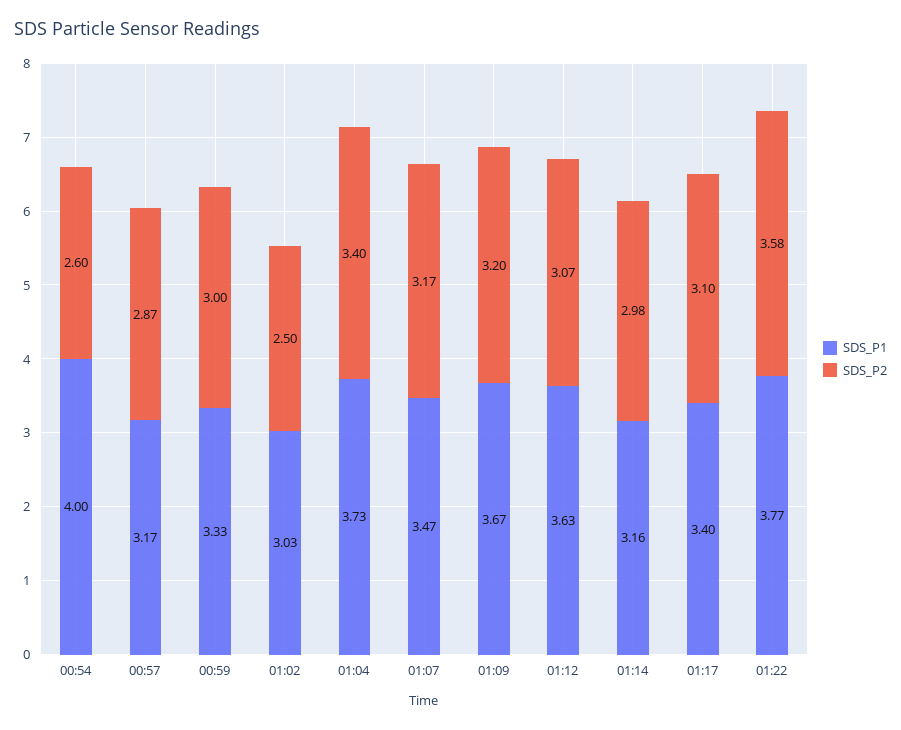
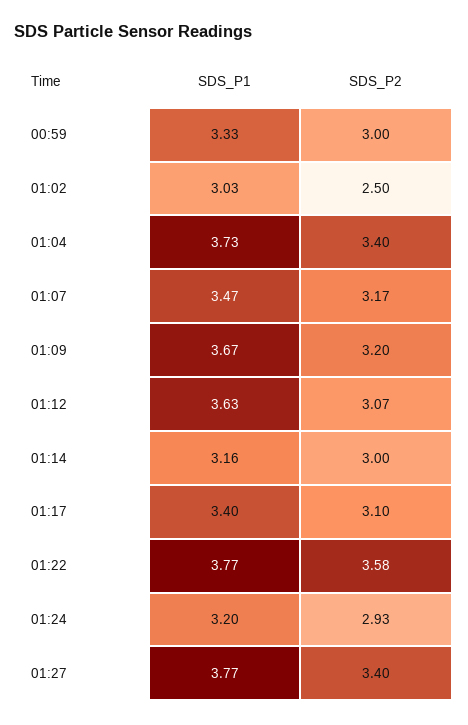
SDS_P1, 00:54: 4 -> none
SDS_P2, 00:54: 2.6 -> none
SDS_P1, 00:57: 3.17 -> none
SDS_P2, 00:57: 2.87 -> none
SDS_P2, 01:14: 2.98 -> 3
SDS_P1, 01:24: none -> 3.2
SDS_P2, 01:24: none -> 2.93
SDS_P1, 01:27: none -> 3.77
SDS_P2, 01:27: none -> 3.4

